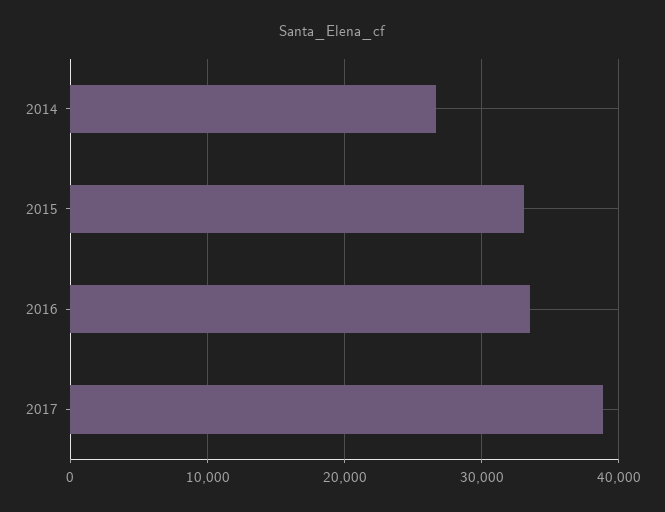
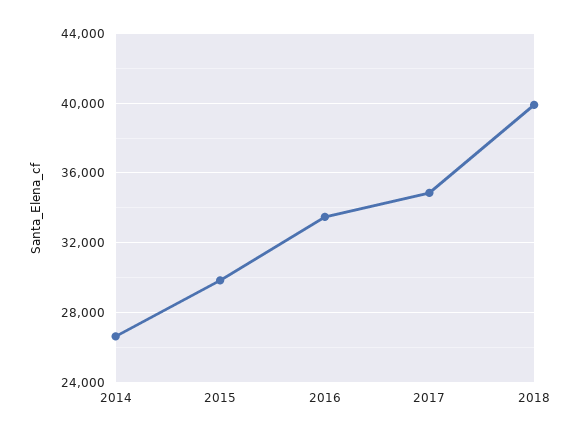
2015: 33000 -> 30000
2017: 39000 -> 35000
2018: none -> 40000

